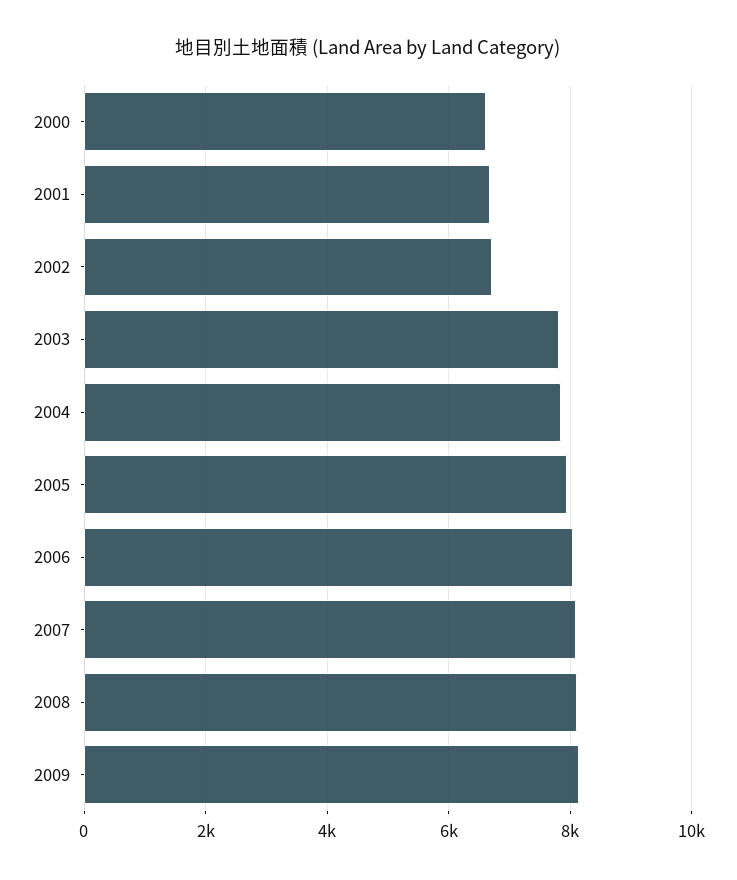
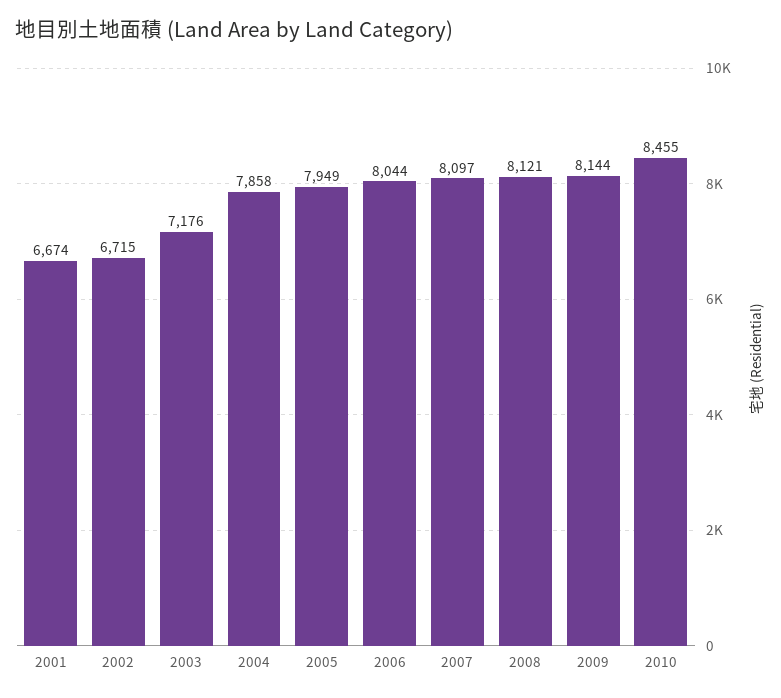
2000: 6600 -> none
2003: 7800 -> 7176
2010: none -> 8455

